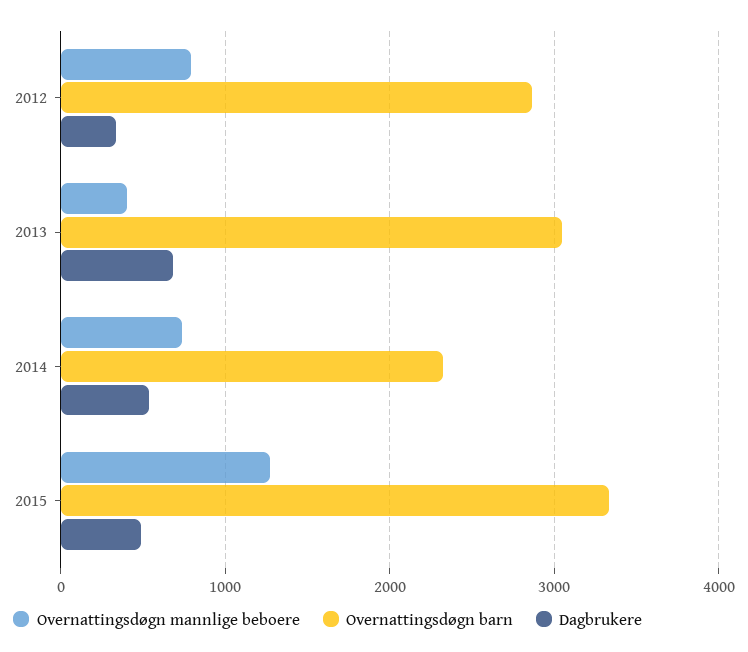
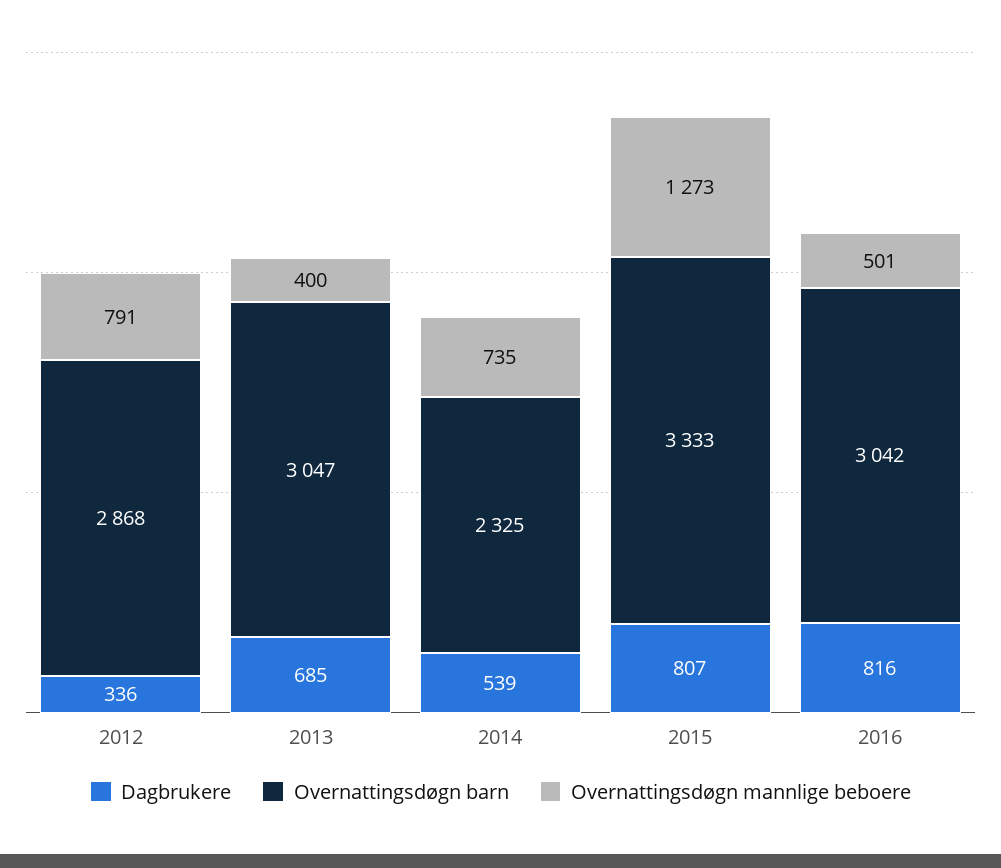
Dagbrukere, 2015: 500 -> 807
Dagbrukere, 2016: none -> 816
Overnattingsdøgn barn, 2016: none -> 3042
Overnattingsdøgn mannlige beboere, 2016: none -> 501

